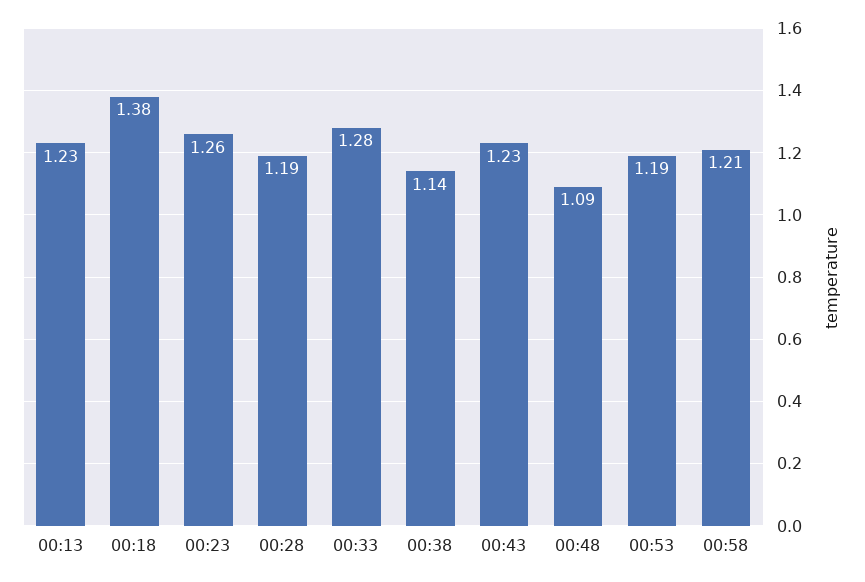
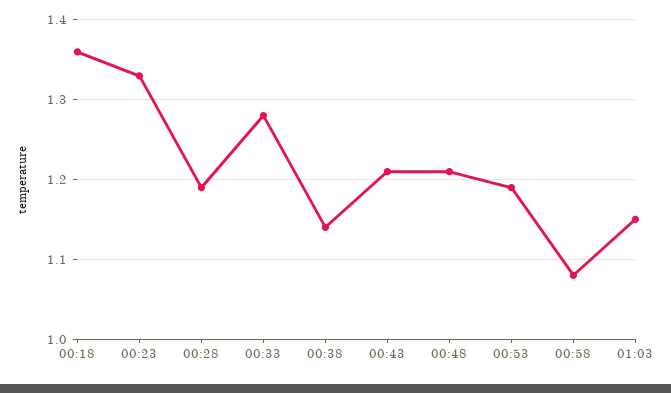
00:13: 1.23 -> none
00:18: 1.38 -> 1.36
00:23: 1.26 -> 1.33
00:43: 1.23 -> 1.21
00:48: 1.09 -> 1.21
00:58: 1.21 -> 1.08
01:03: none -> 1.15

